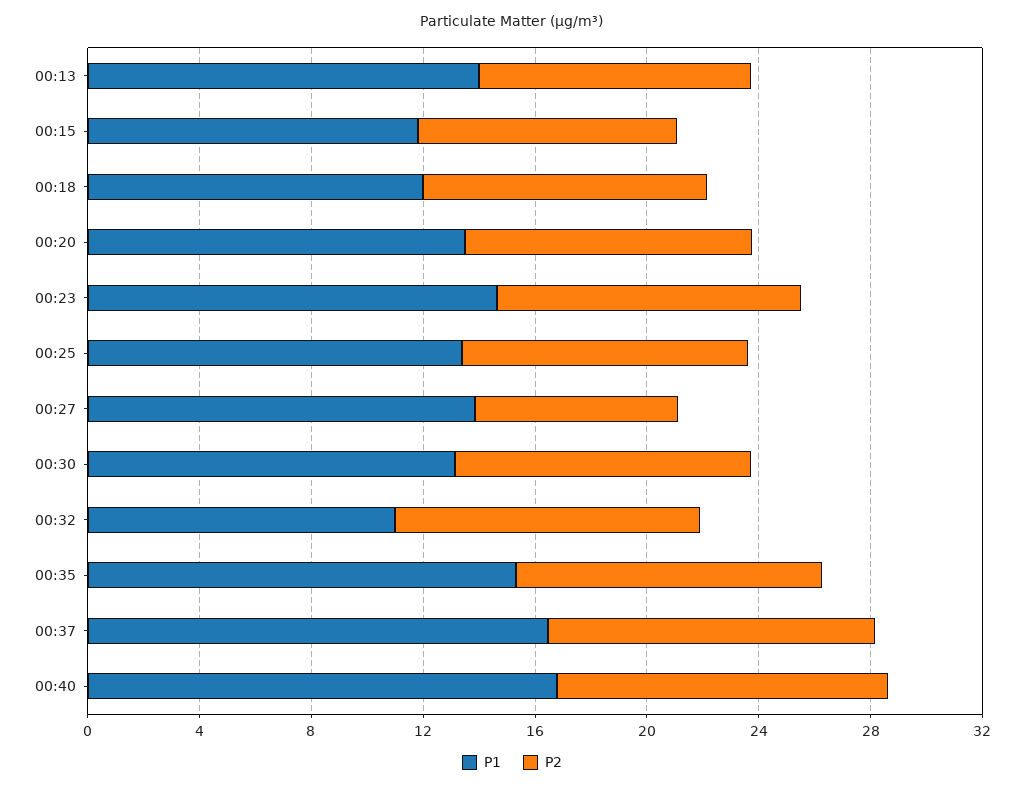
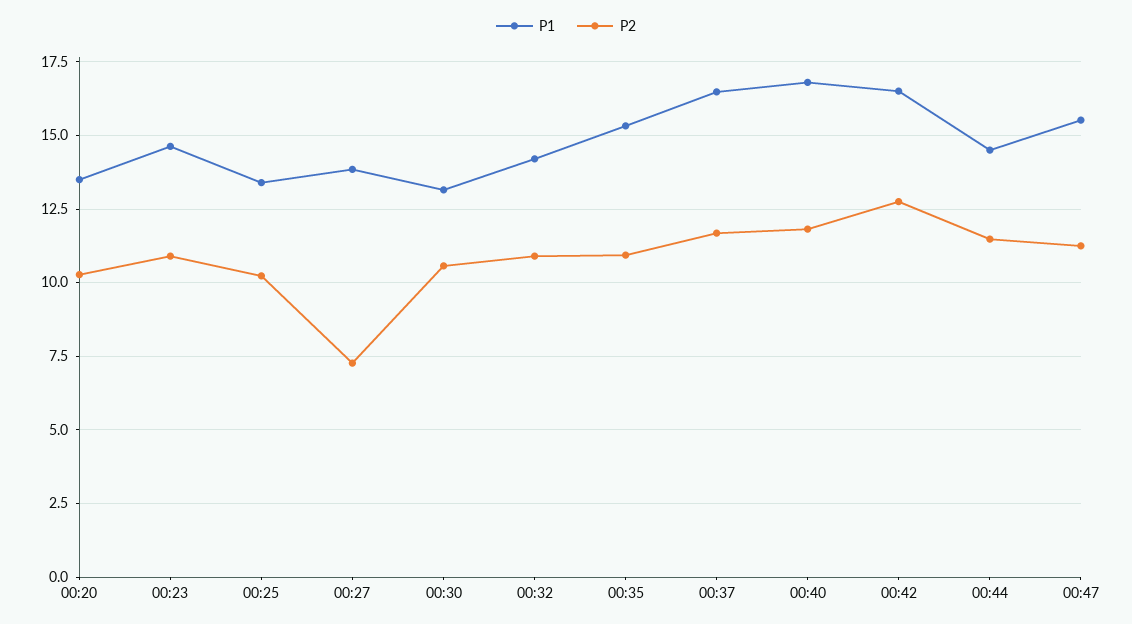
P1, 00:13: 14 -> none
P2, 00:13: 10 -> none
P1, 00:15: 12 -> none
P2, 00:15: 9 -> none
P1, 00:18: 12 -> none
P2, 00:18: 10 -> none
P1, 00:32: 11 -> 14.25
P1, 00:42: none -> 16.5
P2, 00:42: none -> 12.75
P1, 00:44: none -> 14.5
P2, 00:44: none -> 11.5
P1, 00:47: none -> 15.5
P2, 00:47: none -> 11.25

